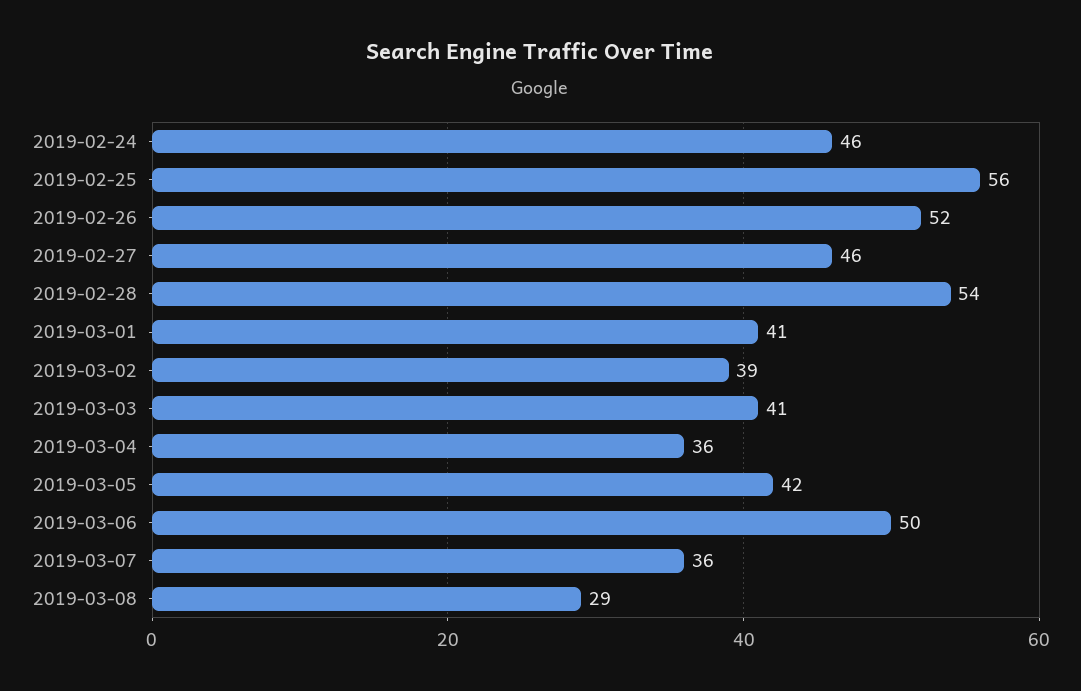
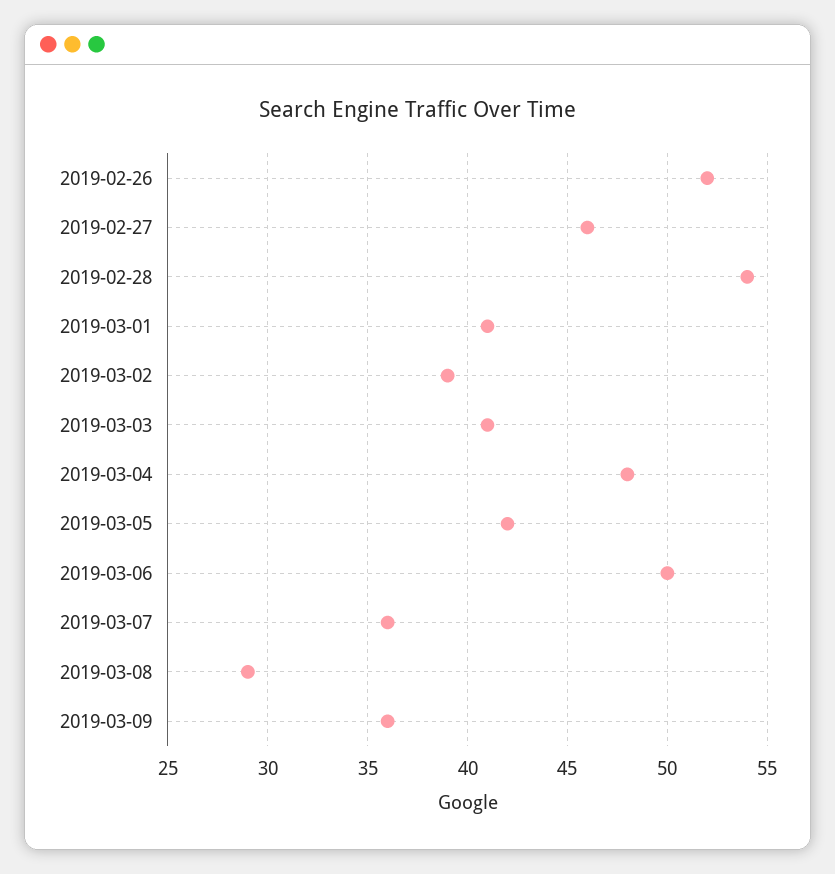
2019-02-24: 46 -> none
2019-02-25: 56 -> none
2019-03-04: 36 -> 48
2019-03-09: none -> 36

